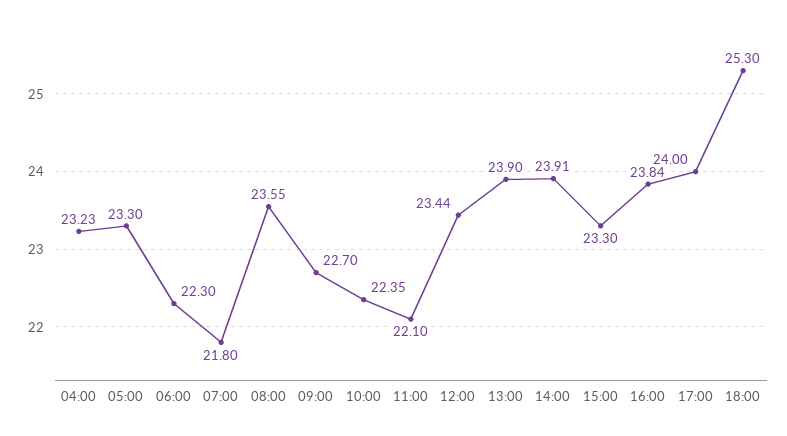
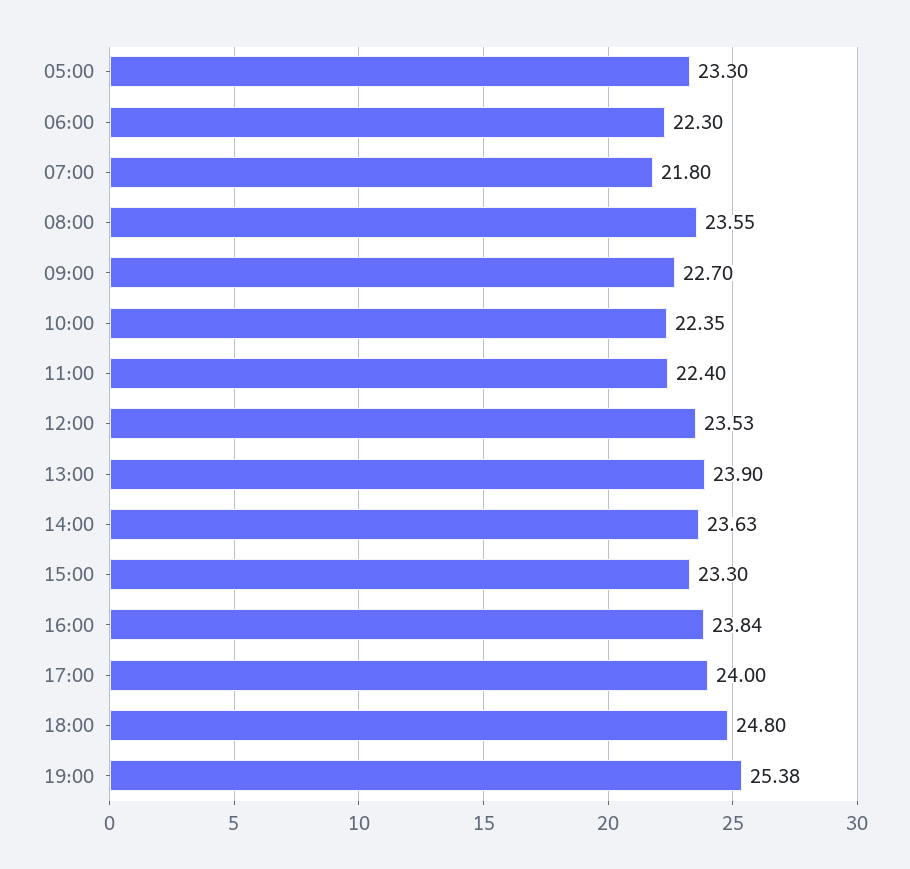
04:00: 23.23 -> none
11:00: 22.1 -> 22.4
12:00: 23.44 -> 23.53
14:00: 23.91 -> 23.63
18:00: 25.3 -> 24.8
19:00: none -> 25.38

